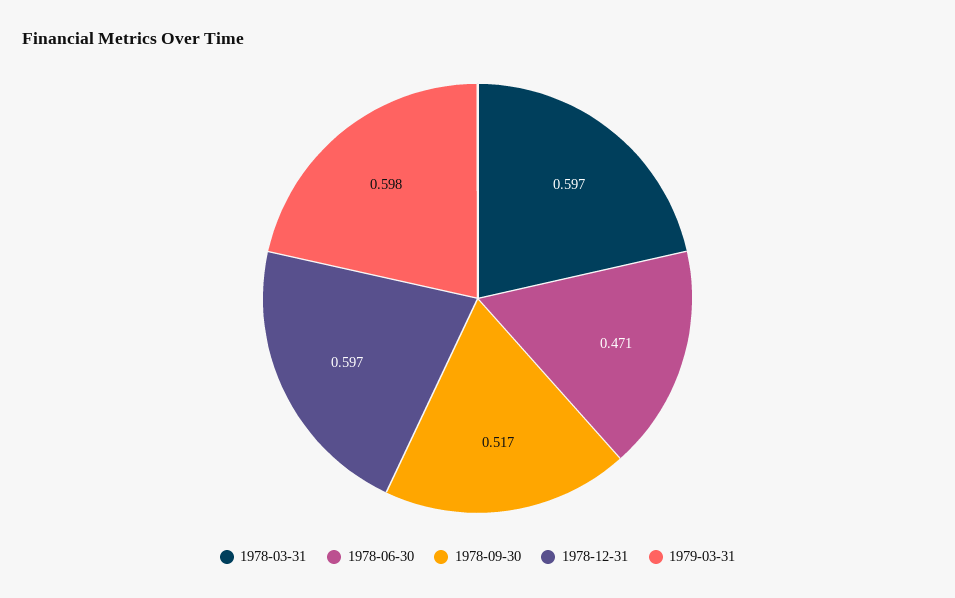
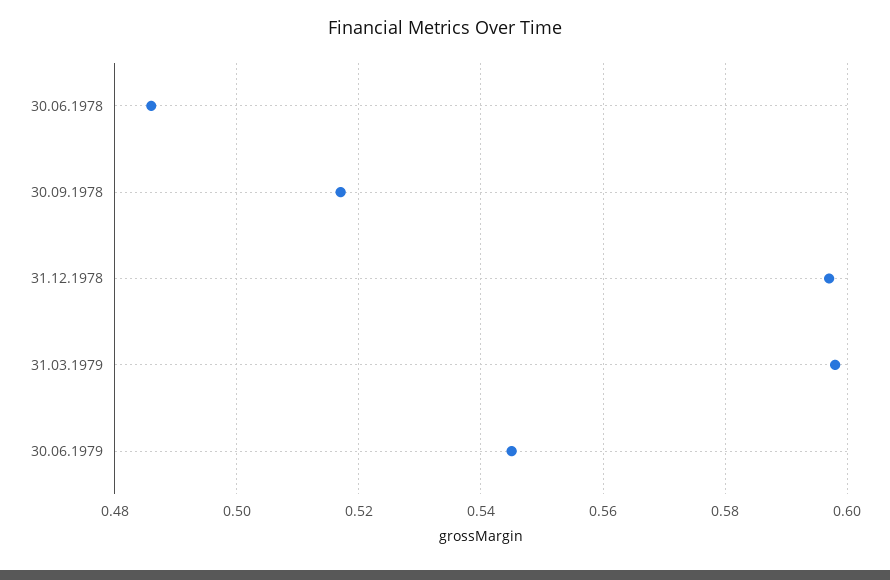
1978-03-31: 0.597 -> none
1978-06-30: 0.471 -> 0.485
30.06.1979: none -> 0.545

